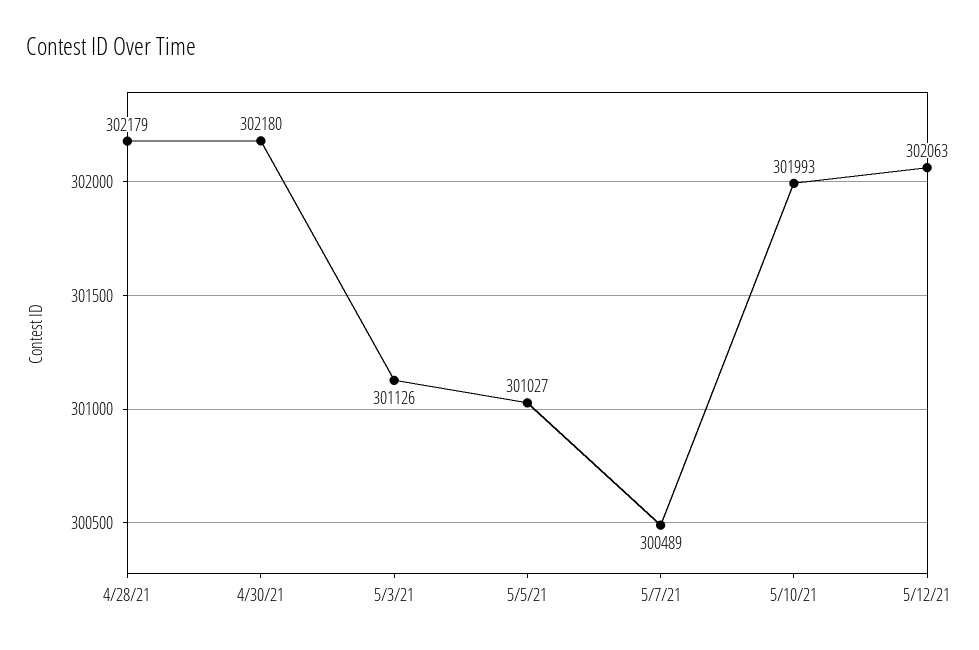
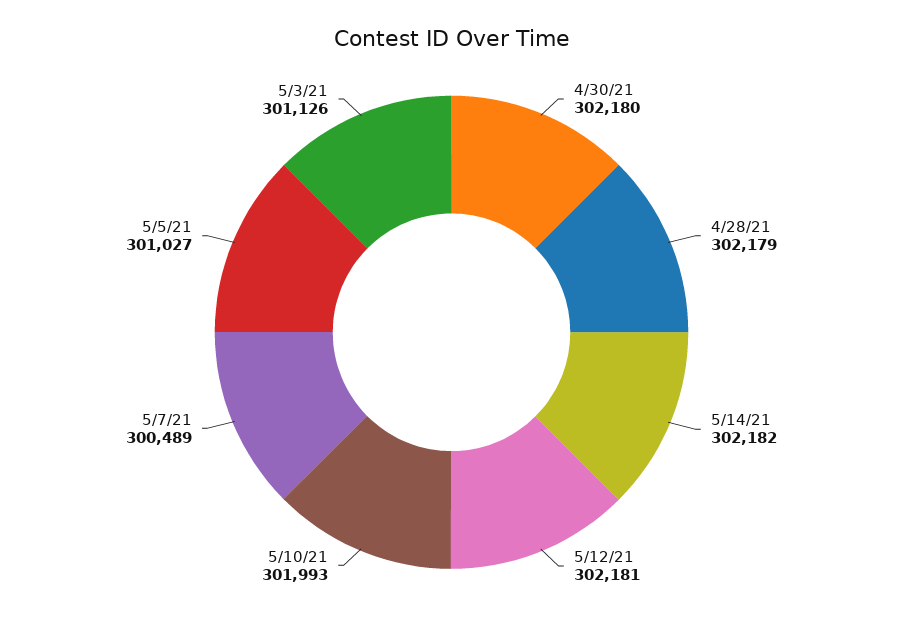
5/12/21: 302063 -> 302181
5/14/21: none -> 302182

